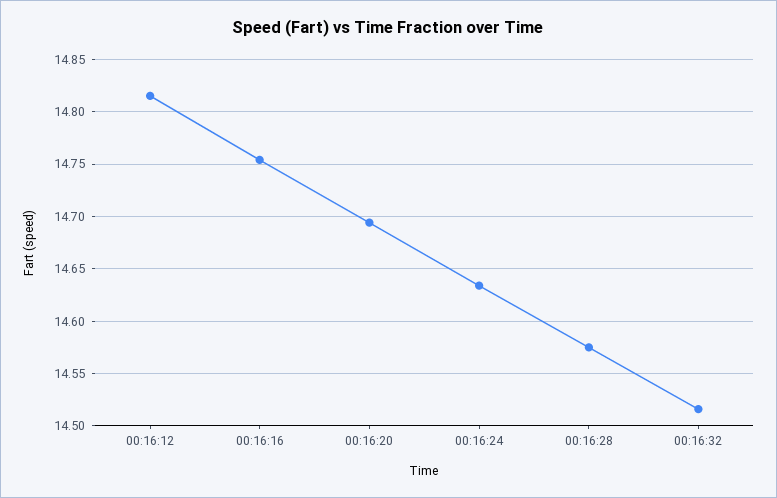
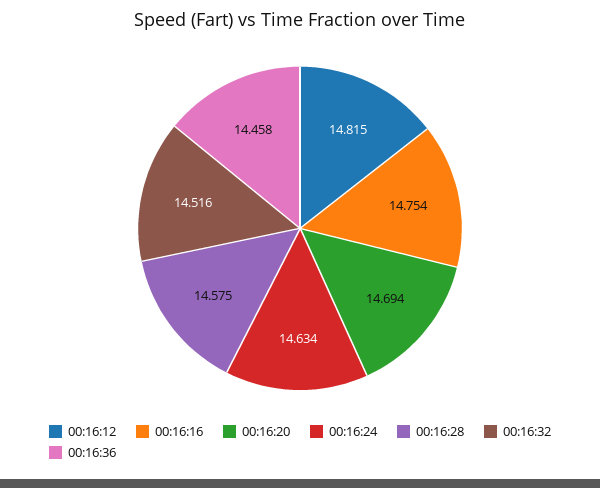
00:16:36: none -> 14.458

